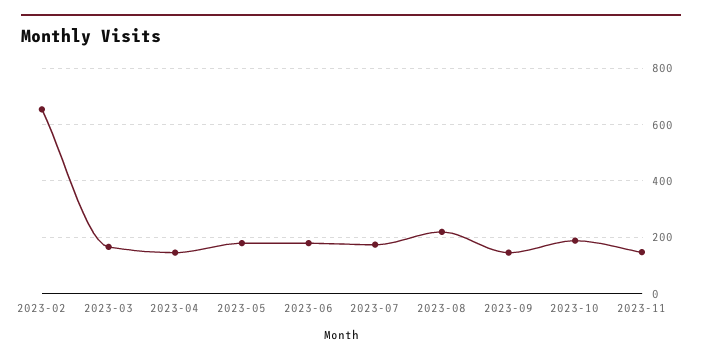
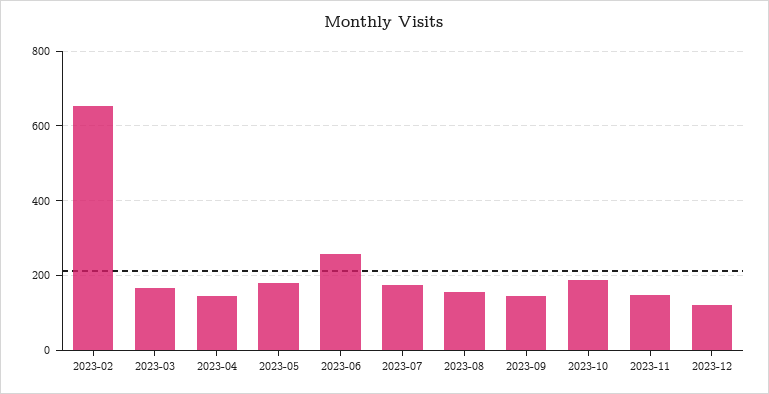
2023-06: 175 -> 260
2023-08: 225 -> 160
2023-12: none -> 120

